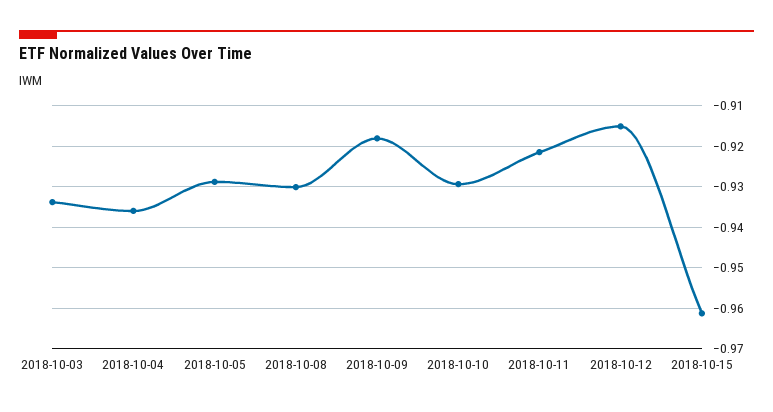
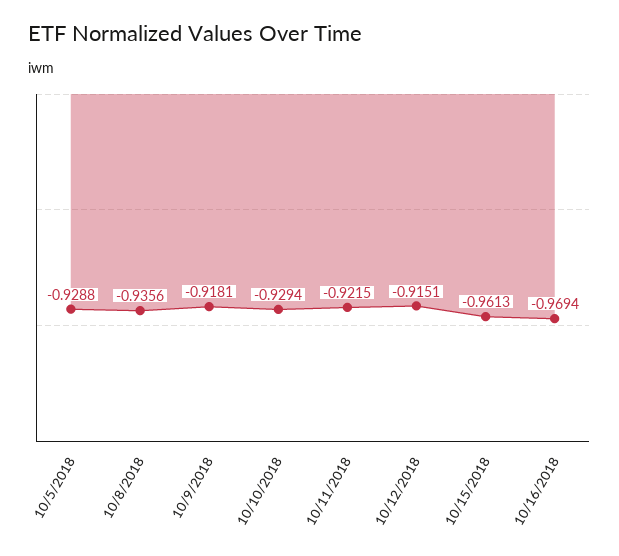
2018-10-03: -0.934 -> none
2018-10-04: -0.936 -> none
2018-10-08: -0.93 -> -0.9356
10/16/2018: none -> -0.9694

